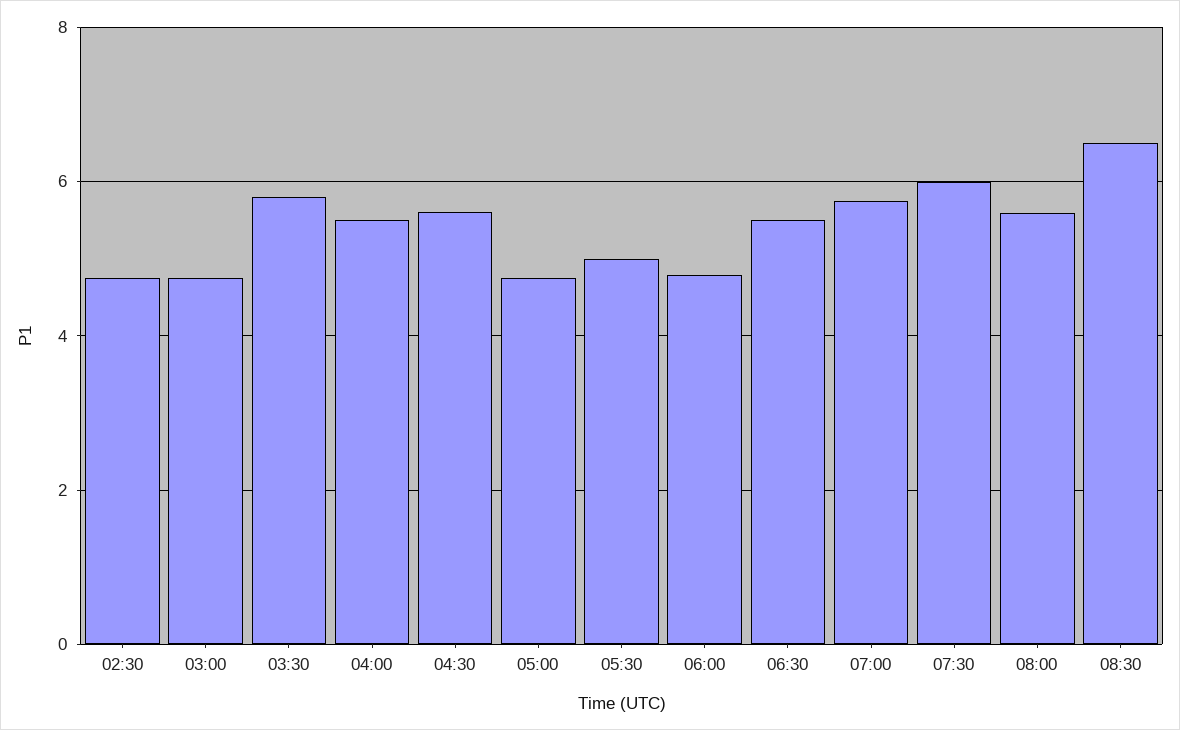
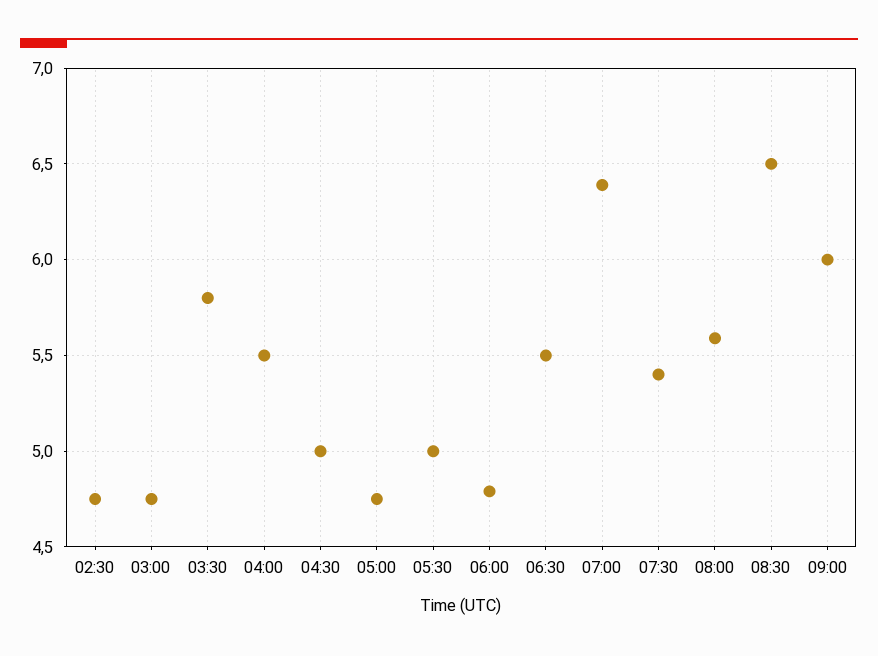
04:30: 5.6 -> 5
07:00: 5.8 -> 6.4
07:30: 6 -> 5.4
09:00: none -> 6

